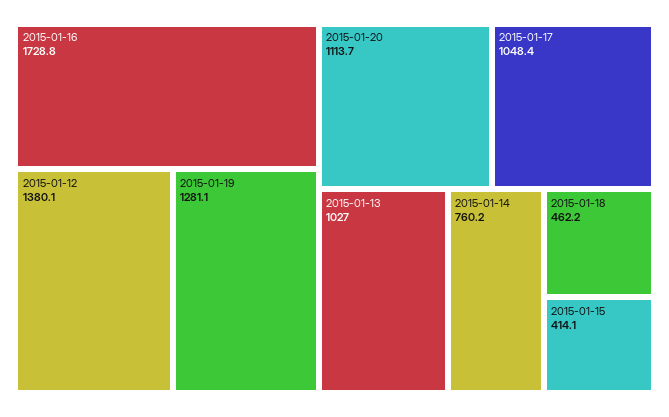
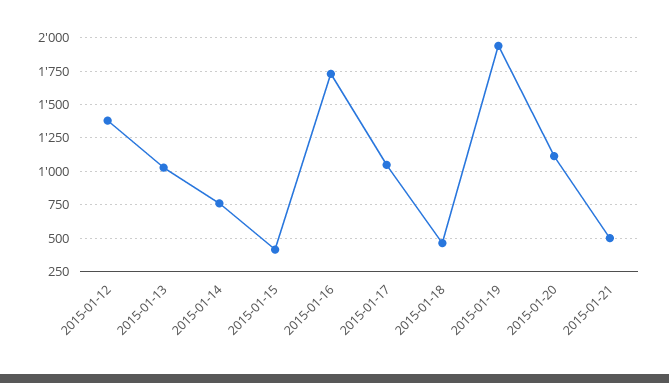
2015-01-19: 1281.1 -> 1950
2015-01-21: none -> 500

